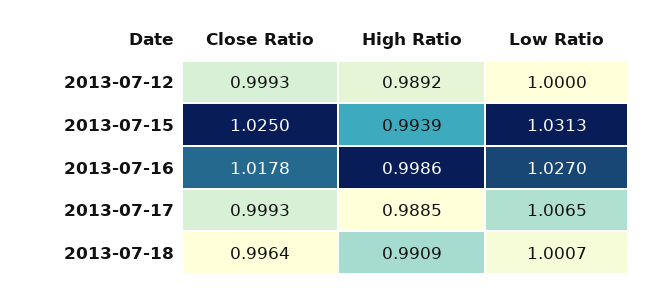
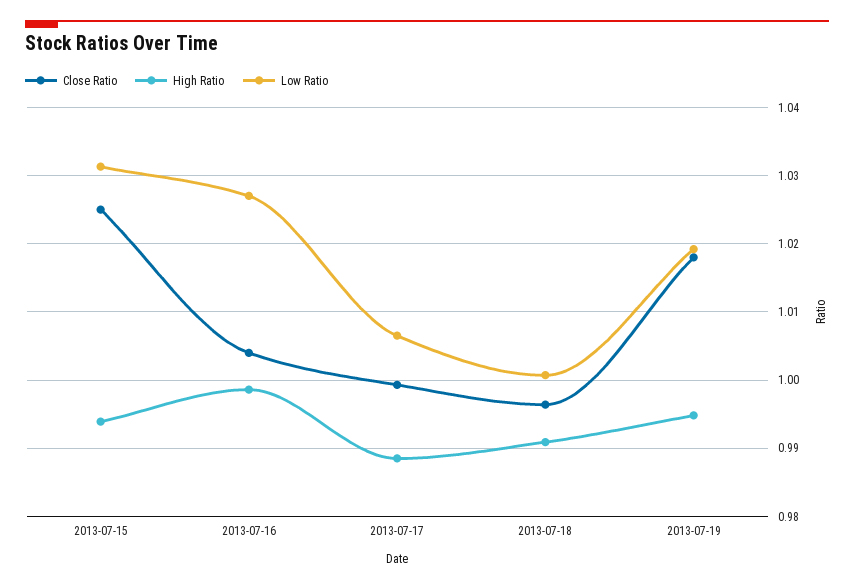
Close Ratio, 2013-07-12: 0.9993 -> none
High Ratio, 2013-07-12: 0.9892 -> none
Low Ratio, 2013-07-12: 1 -> none
Close Ratio, 2013-07-16: 1.0178 -> 1.004
Close Ratio, 2013-07-19: none -> 1.018
High Ratio, 2013-07-19: none -> 0.995
Low Ratio, 2013-07-19: none -> 1.019

